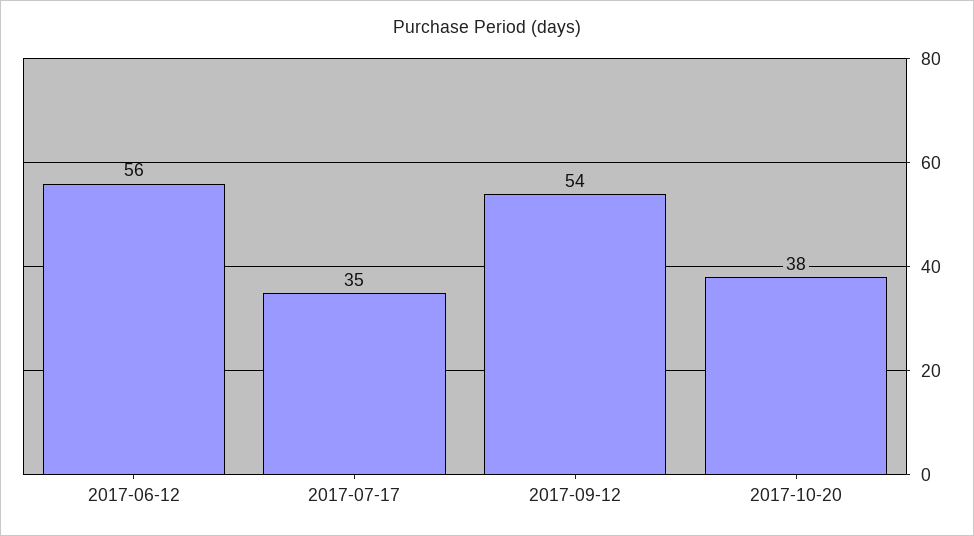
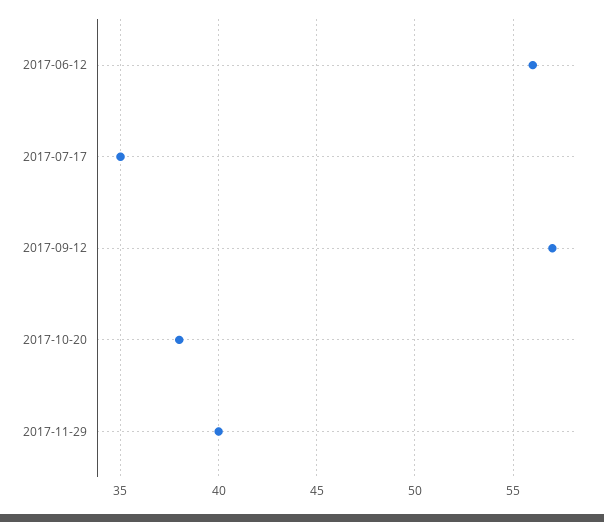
2017-09-12: 54 -> 57
2017-11-29: none -> 40

